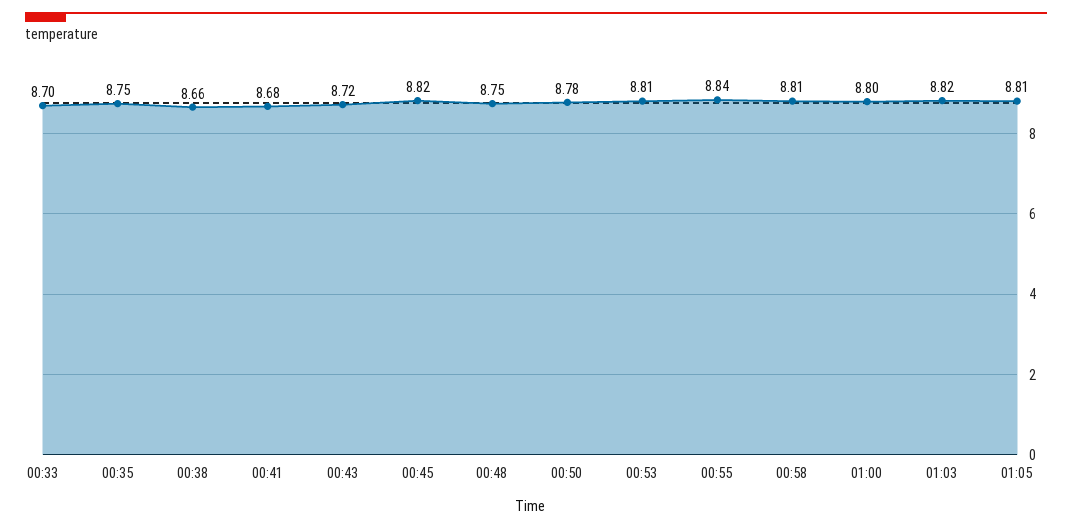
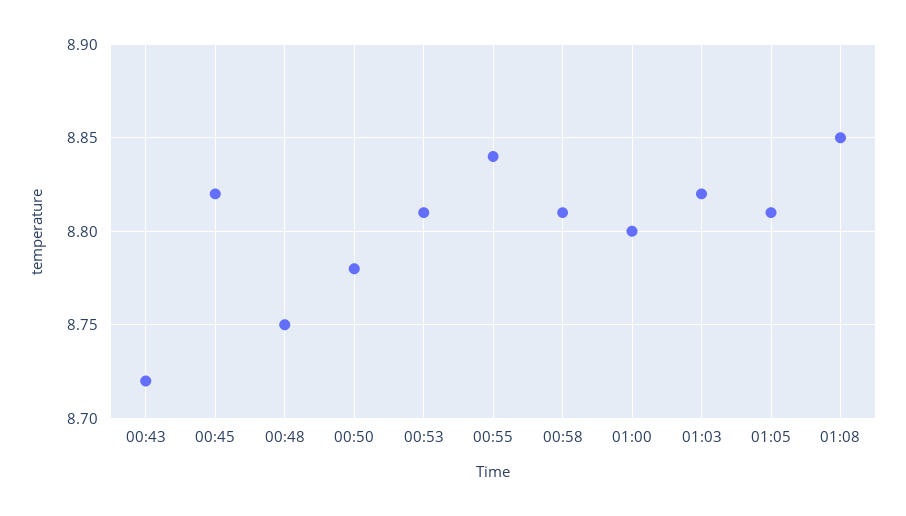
00:33: 8.7 -> none
00:35: 8.75 -> none
00:38: 8.66 -> none
00:41: 8.68 -> none
01:08: none -> 8.85

